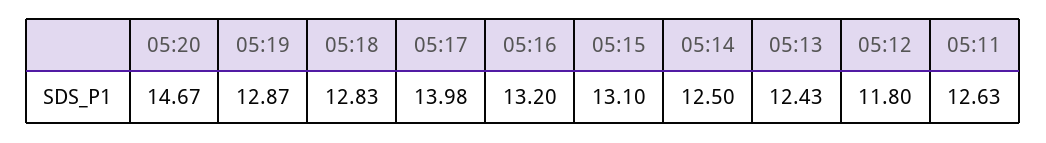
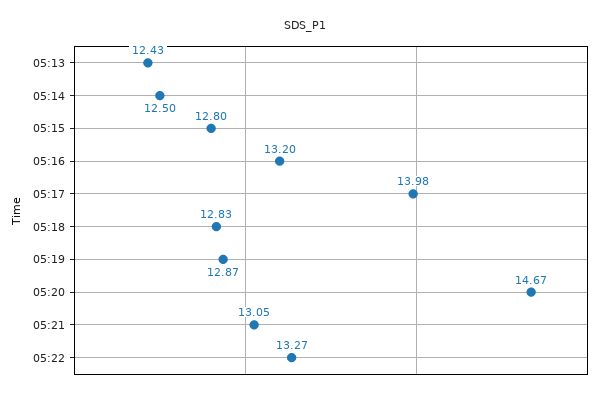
05:15: 13.1 -> 12.8
05:12: 11.8 -> none
05:11: 12.63 -> none
05:21: none -> 13.05
05:22: none -> 13.27

